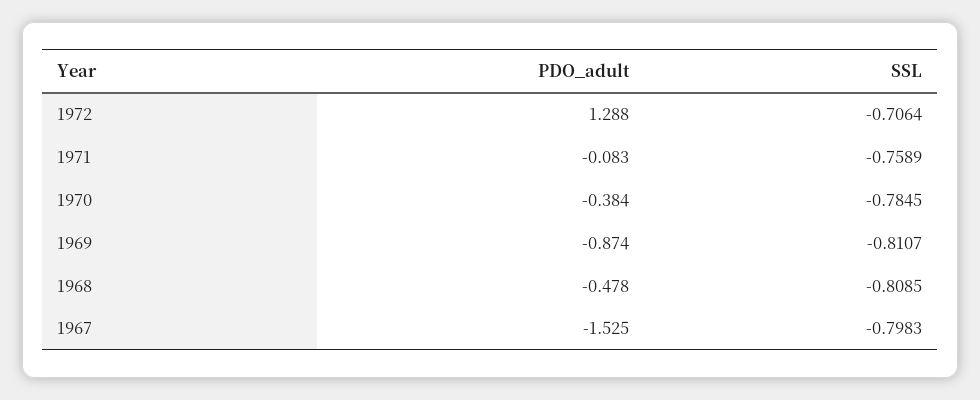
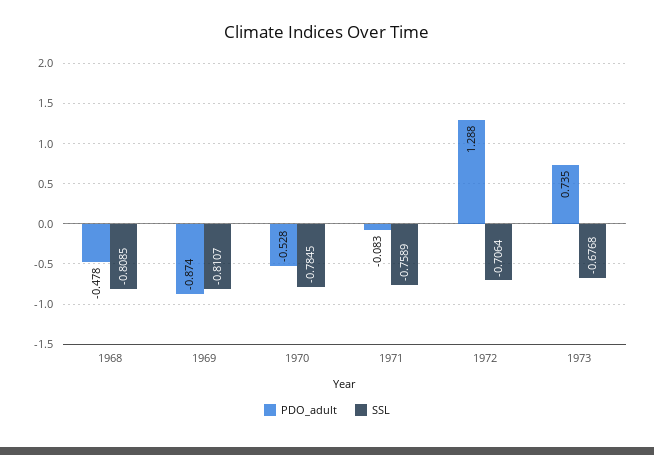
PDO_adult, 1970: -0.384 -> -0.528
PDO_adult, 1967: -1.525 -> none
SSL, 1967: -0.7983 -> none
PDO_adult, 1973: none -> 0.735
SSL, 1973: none -> -0.6768

